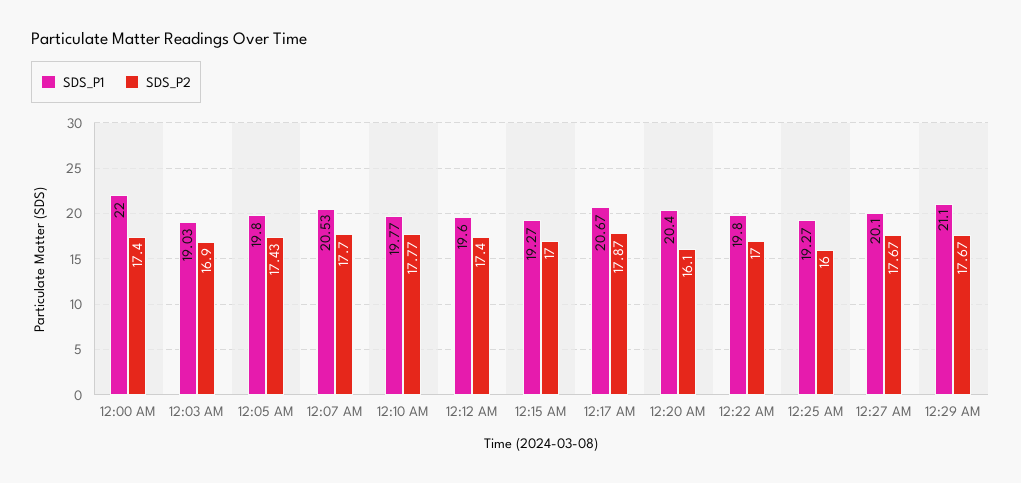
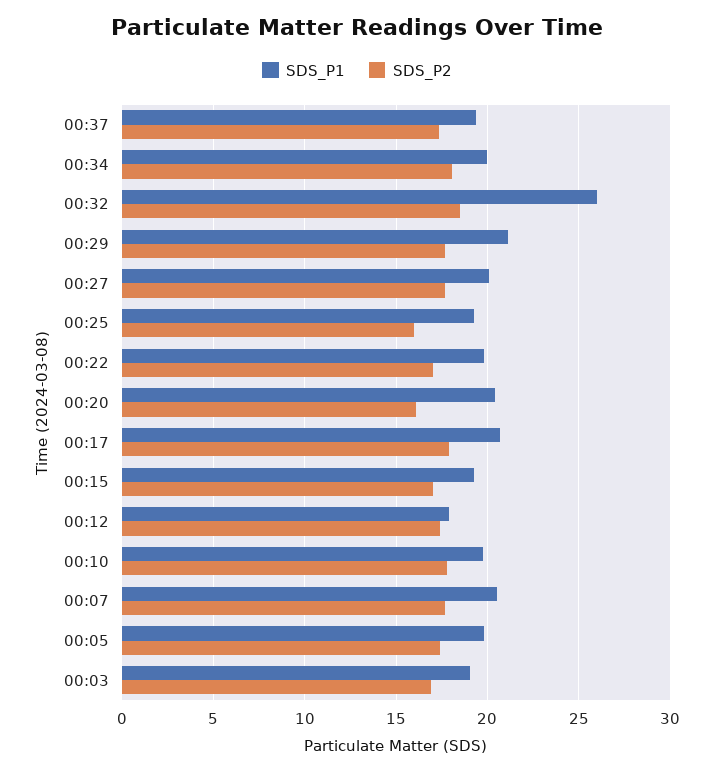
SDS_P1, 12:00 AM: 22 -> none
SDS_P2, 12:00 AM: 17.4 -> none
SDS_P1, 12:12 AM: 19.6 -> 18
SDS_P1, 00:37: none -> 19.5
SDS_P2, 00:37: none -> 17.5
SDS_P1, 00:34: none -> 20
SDS_P2, 00:34: none -> 18
SDS_P1, 00:32: none -> 26
SDS_P2, 00:32: none -> 18.5

